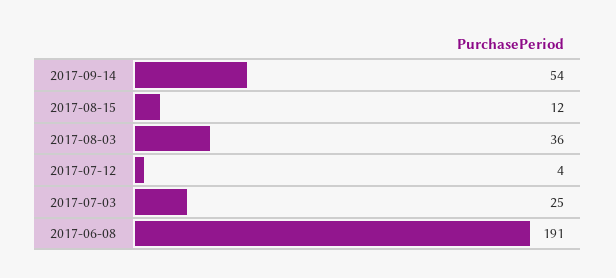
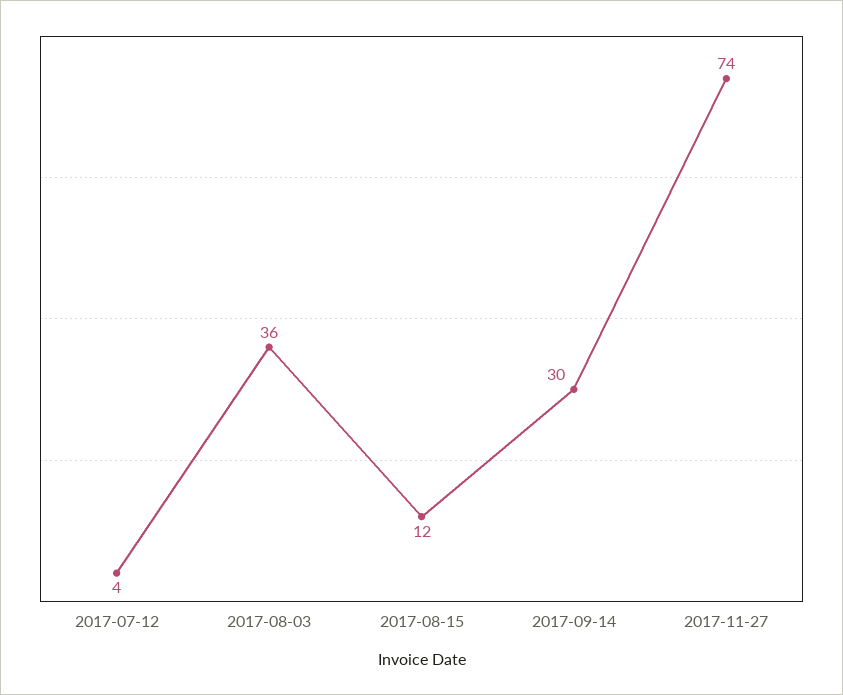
2017-09-14: 54 -> 30
2017-07-03: 25 -> none
2017-06-08: 191 -> none
2017-11-27: none -> 74

